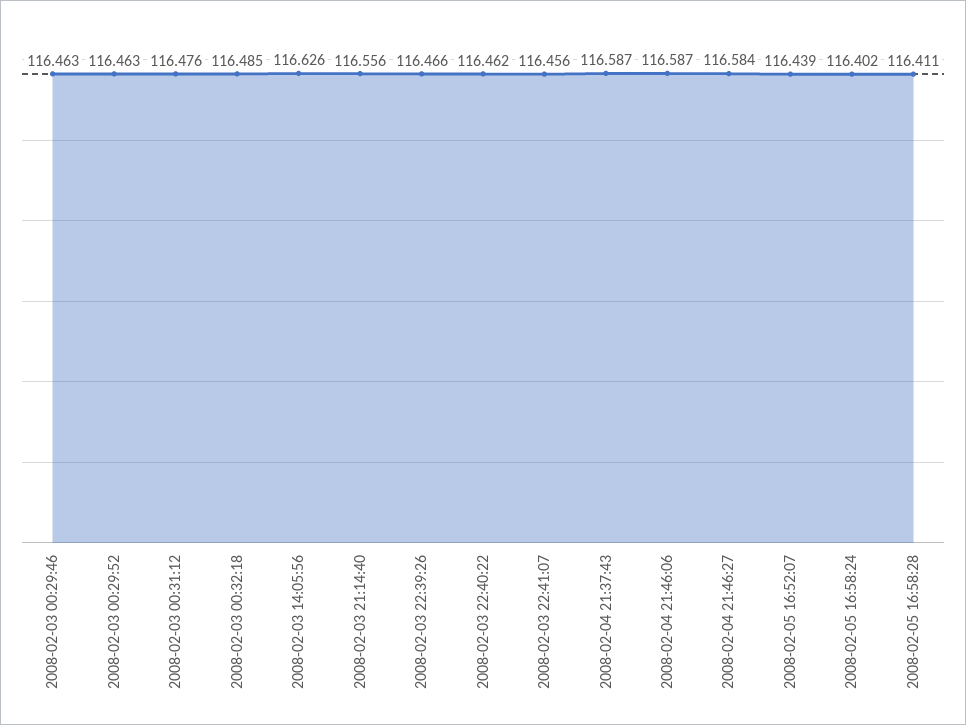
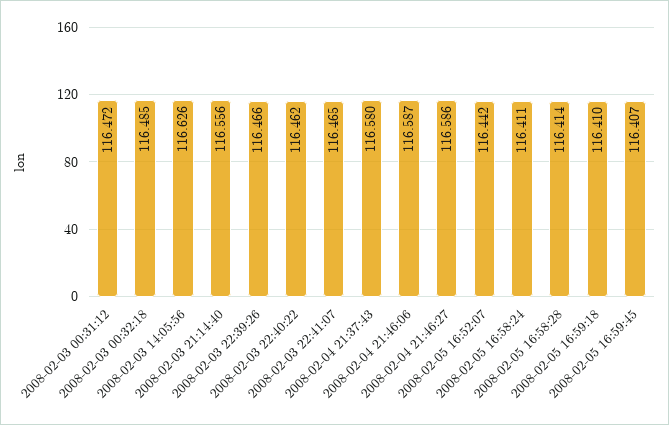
2008-02-03 00:29:46: 116.463 -> none
2008-02-03 00:29:52: 116.463 -> none
2008-02-03 00:31:12: 116.476 -> 116.472
2008-02-03 22:41:07: 116.456 -> 116.465
2008-02-04 21:37:43: 116.587 -> 116.58
2008-02-04 21:46:27: 116.584 -> 116.586
2008-02-05 16:52:07: 116.439 -> 116.442
2008-02-05 16:58:24: 116.402 -> 116.411
2008-02-05 16:58:28: 116.411 -> 116.414
2008-02-05 16:59:18: none -> 116.41
2008-02-05 16:59:45: none -> 116.407

